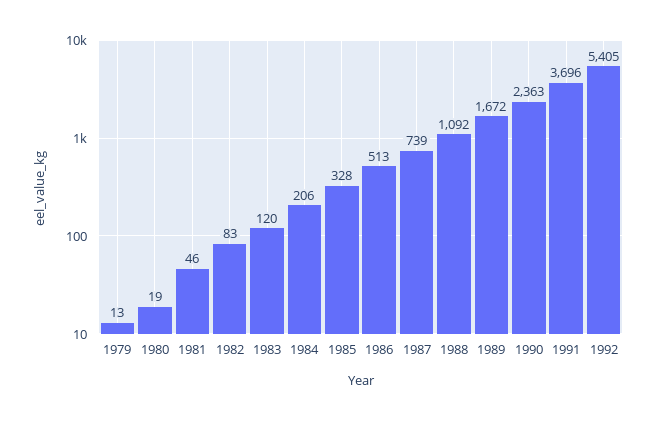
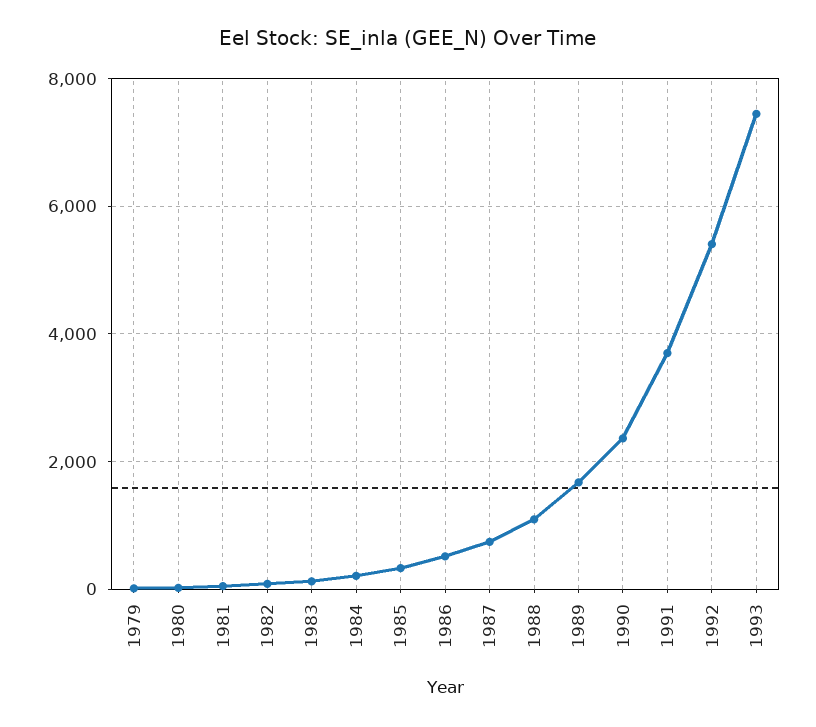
1993: none -> 7400

